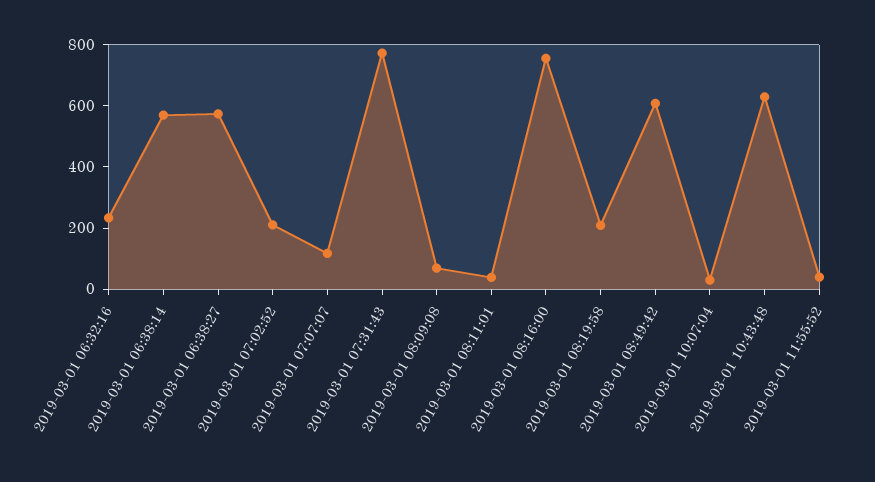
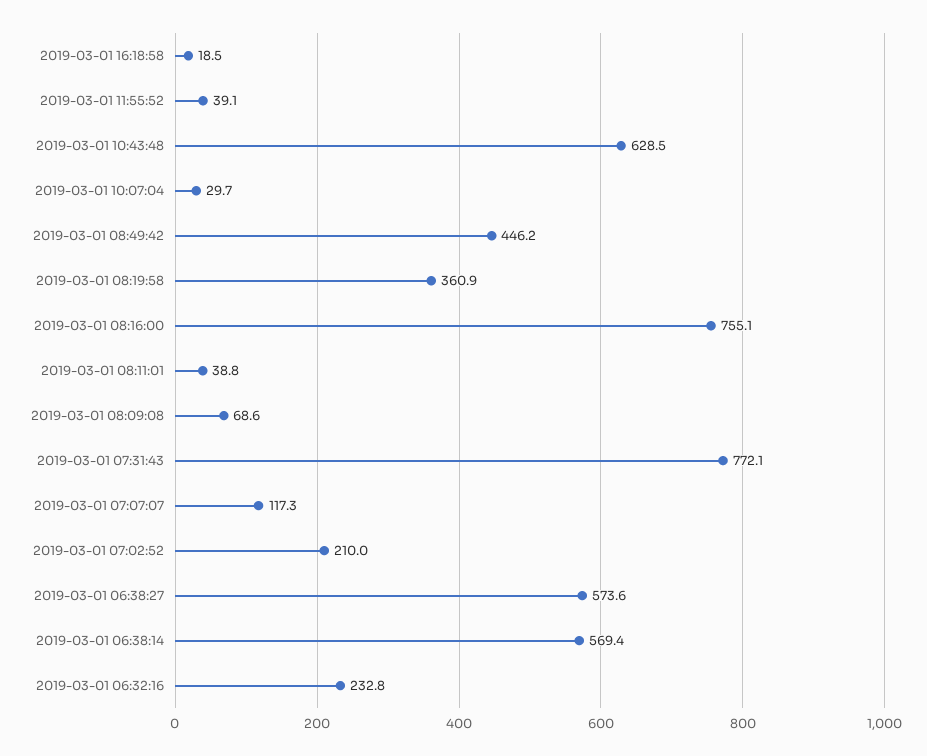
2019-03-01 08:19:58: 200 -> 360.9
2019-03-01 08:49:42: 600 -> 446.2
2019-03-01 16:18:58: none -> 18.5

